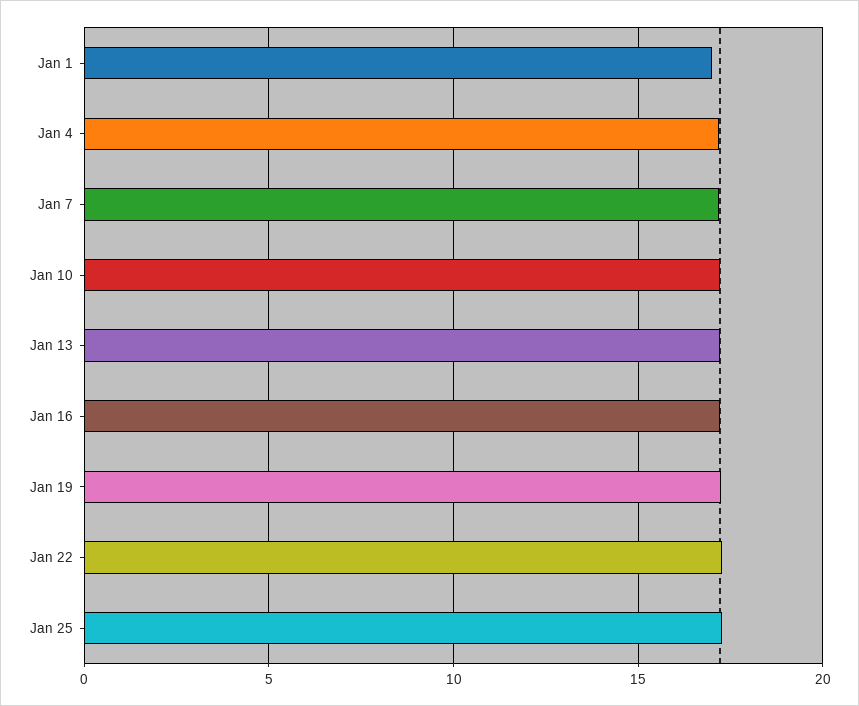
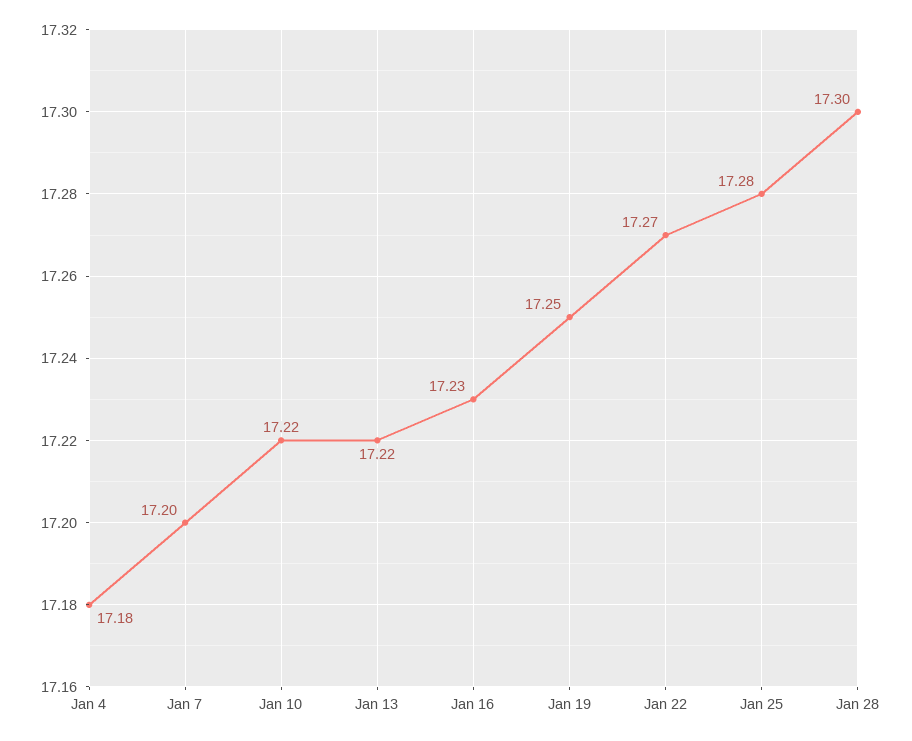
Jan 1: 17 -> none
Jan 28: none -> 17.3

